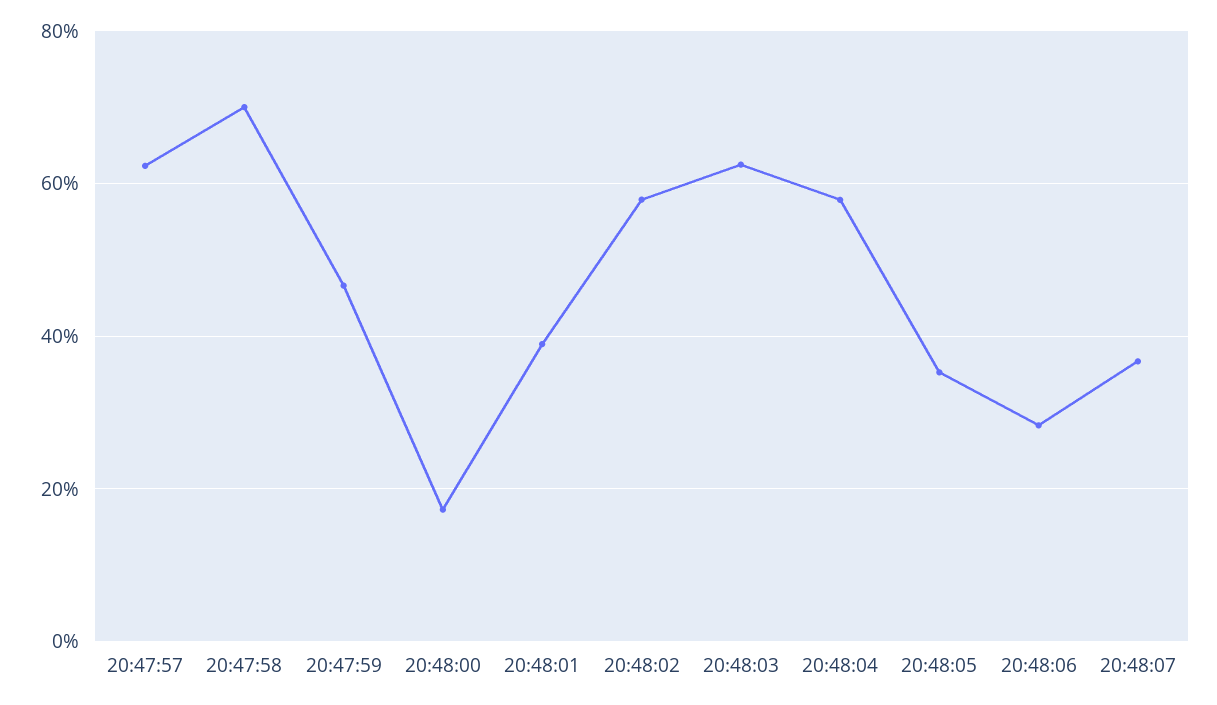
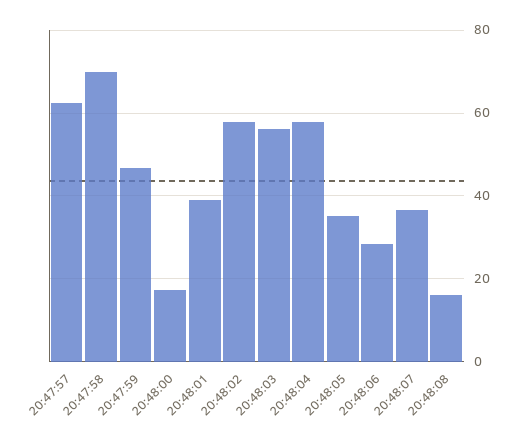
20:48:03: 62 -> 56
20:48:08: none -> 16

